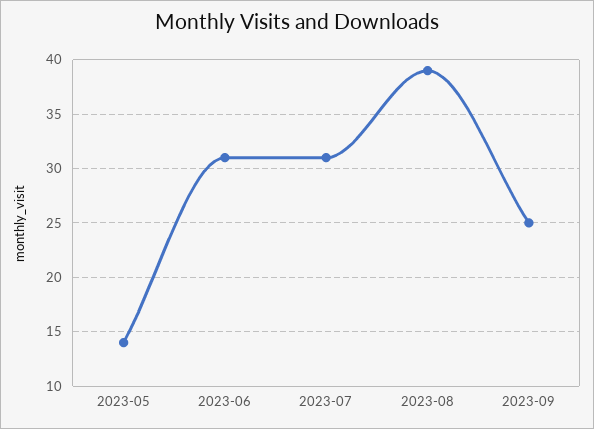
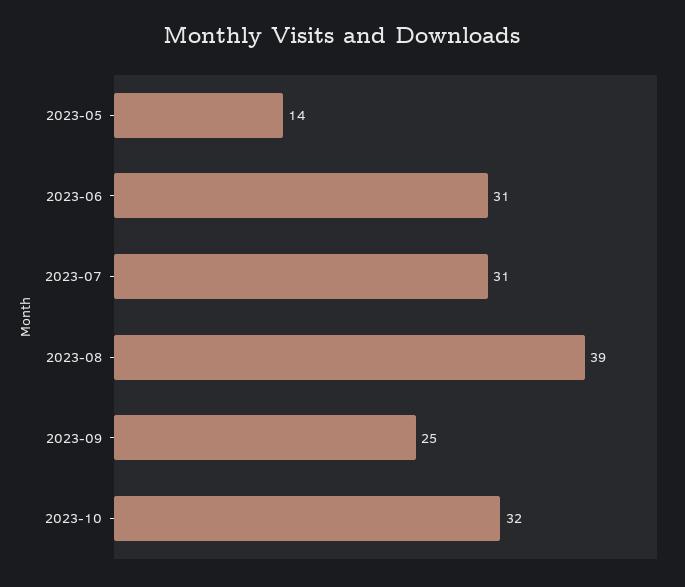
2023-10: none -> 32

